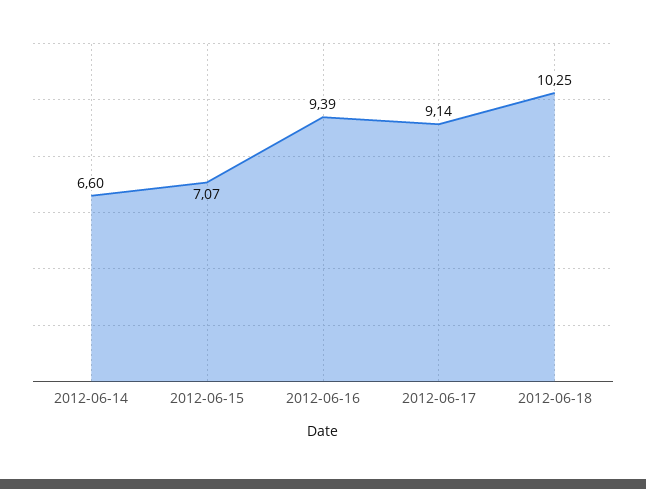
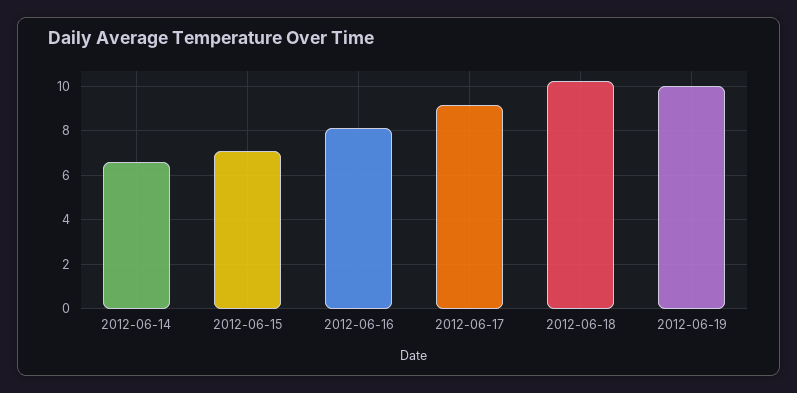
2012-06-16: 9.39 -> 8
2012-06-19: none -> 10

